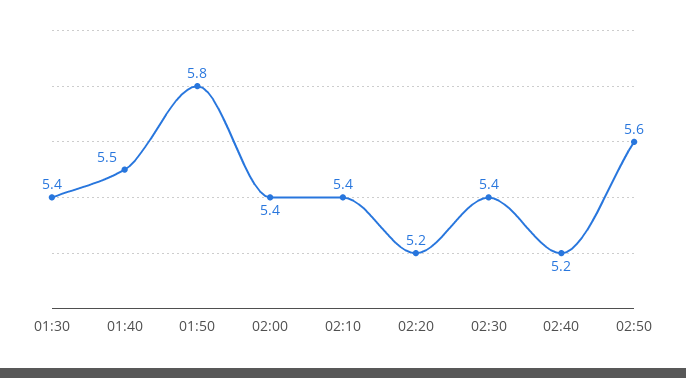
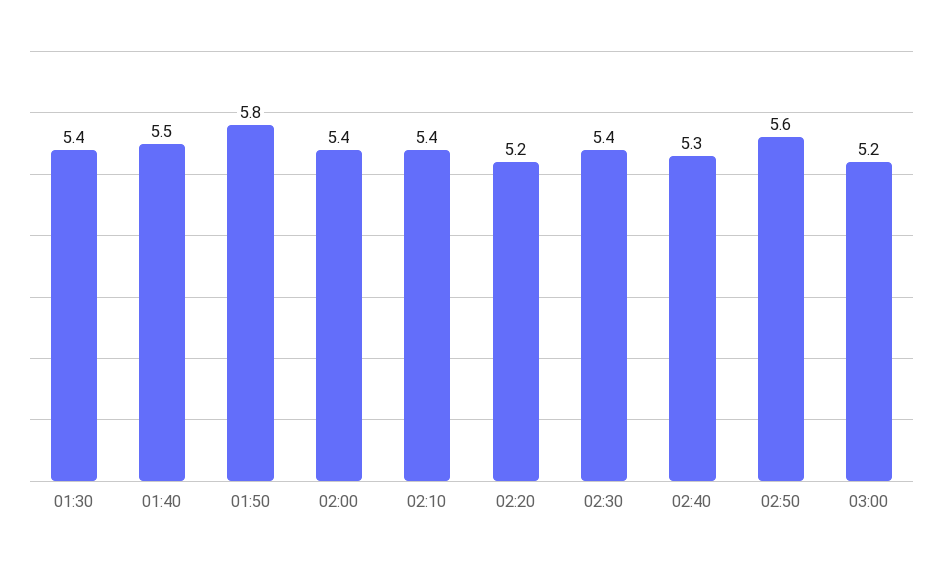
02:40: 5.2 -> 5.3
03:00: none -> 5.2

